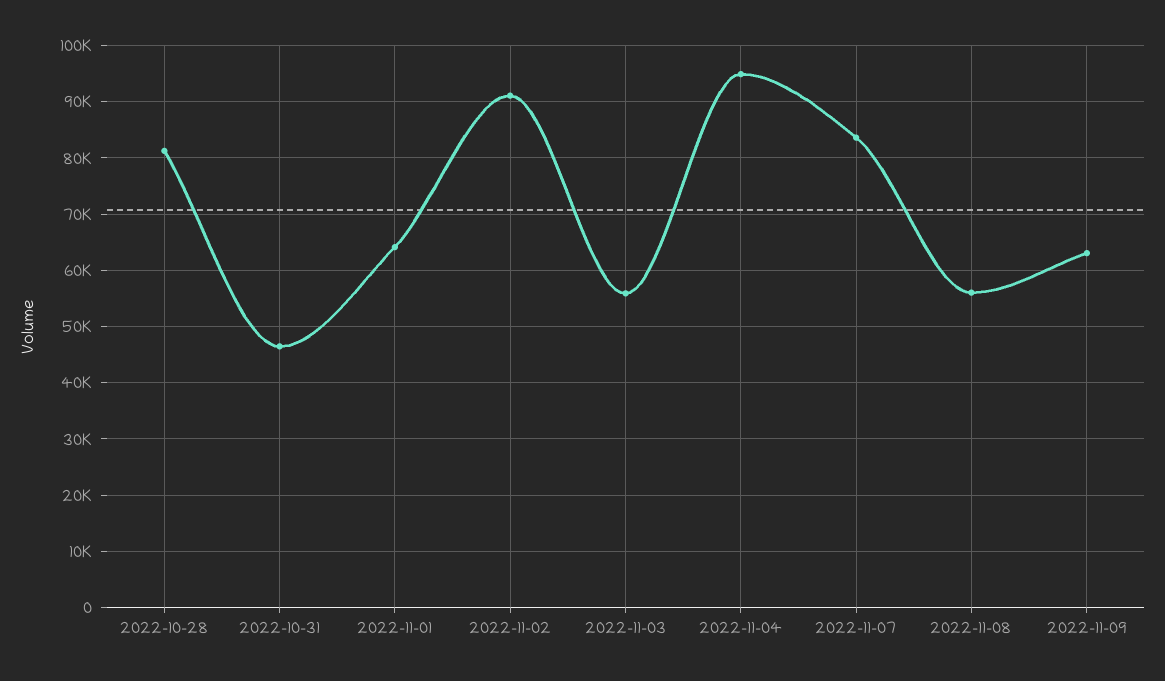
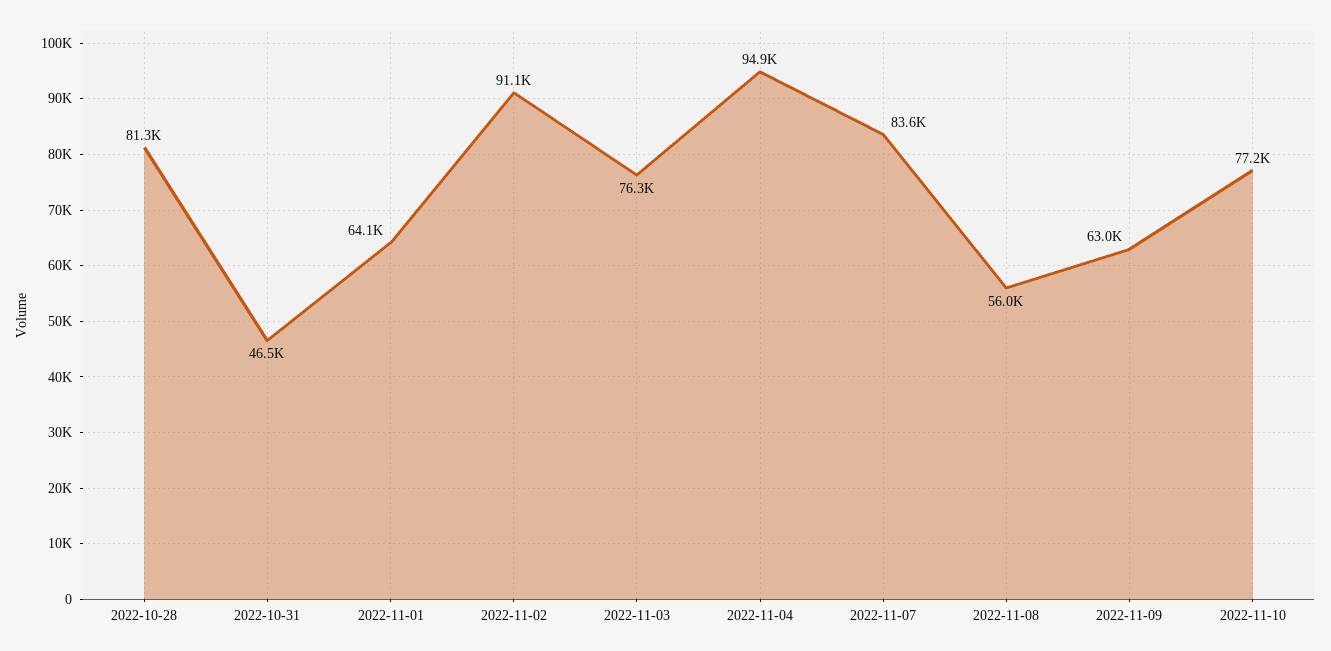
2022-11-03: 56000 -> 76300
2022-11-10: none -> 77200

